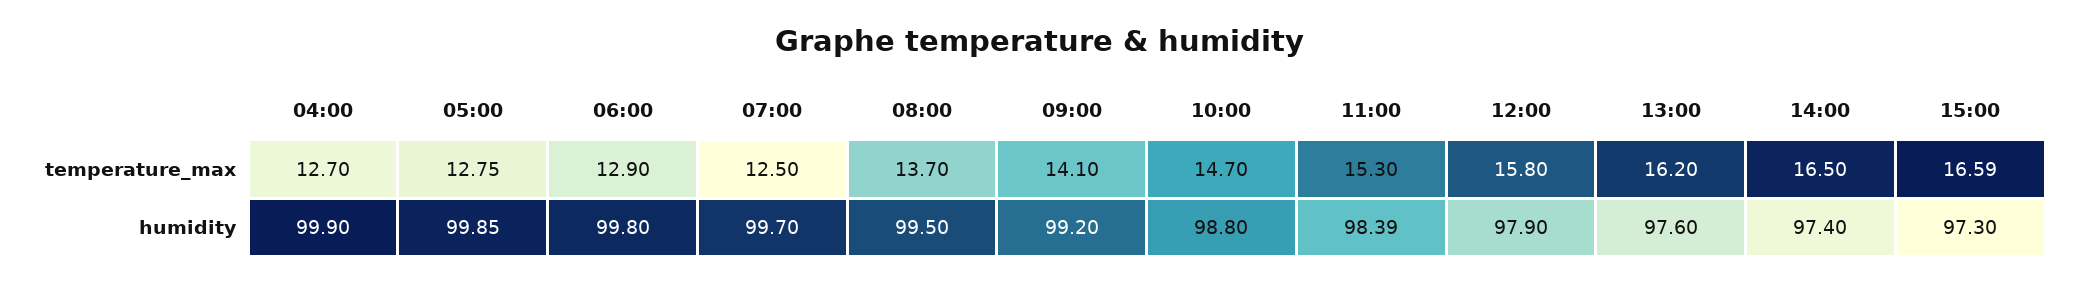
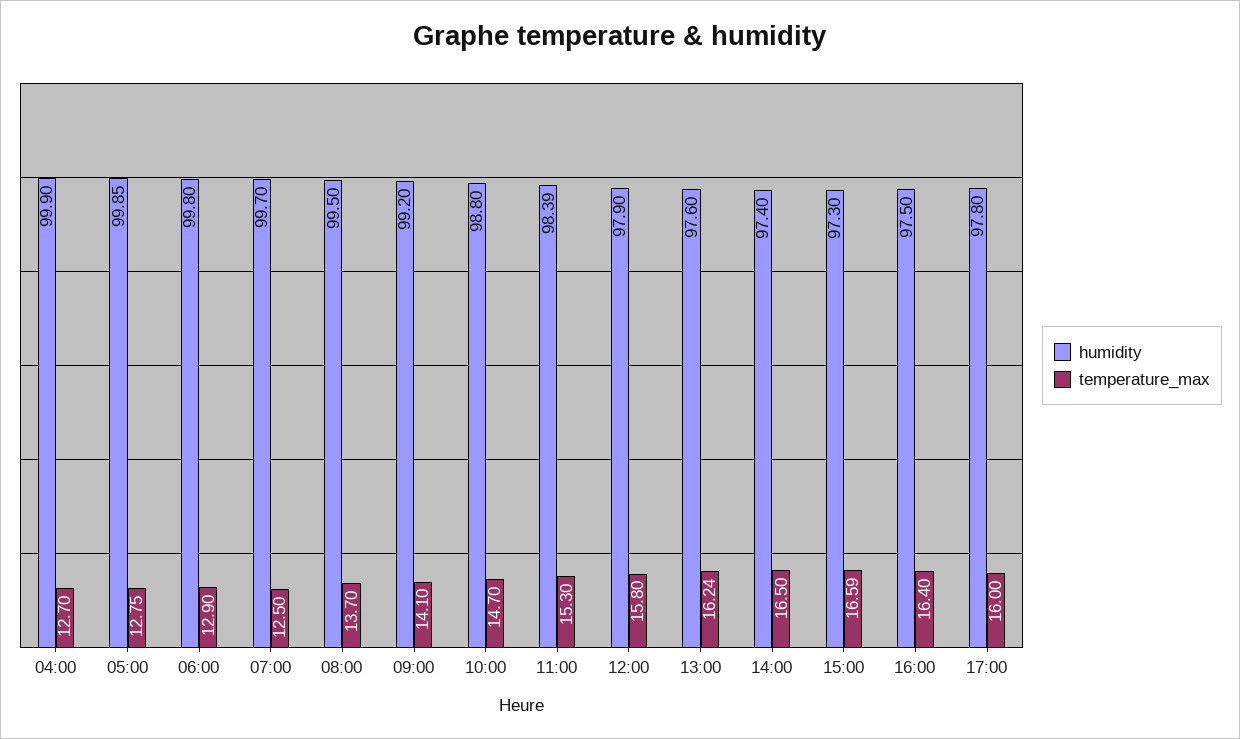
temperature_max, 13:00: 16.2 -> 16.24
humidity, 16:00: none -> 97.5
temperature_max, 16:00: none -> 16.4
humidity, 17:00: none -> 97.8
temperature_max, 17:00: none -> 16

